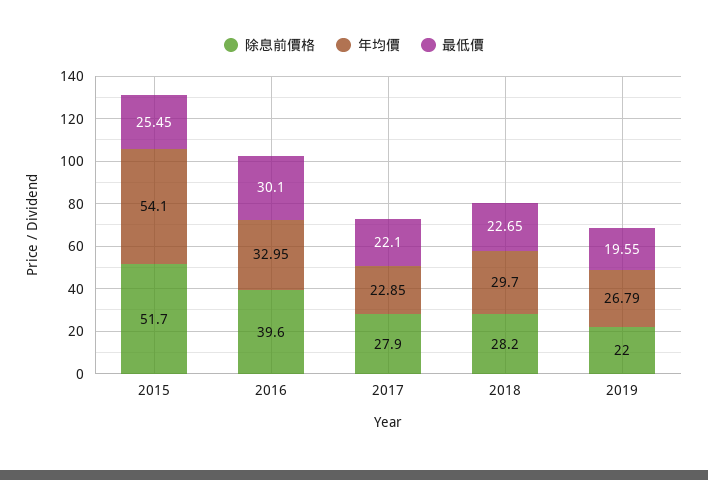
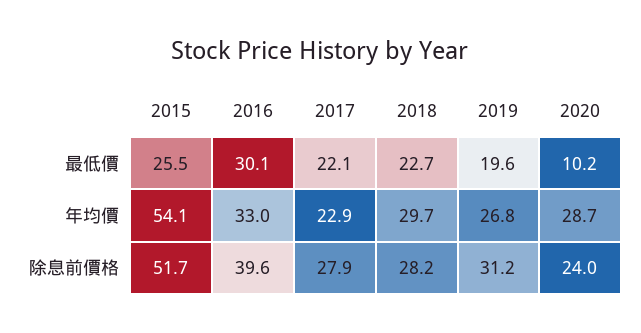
除息前價格, 2019: 22 -> 31.2
最低價, 2020: none -> 10.2
年均價, 2020: none -> 28.7
除息前價格, 2020: none -> 24

